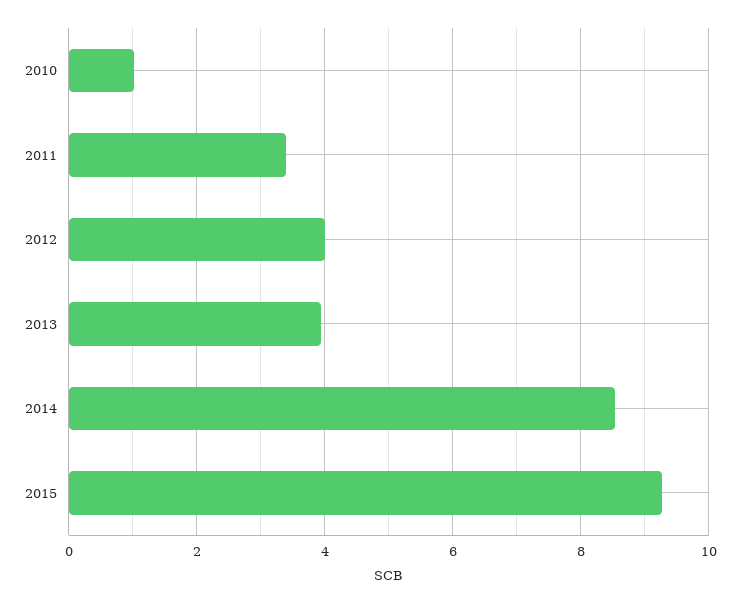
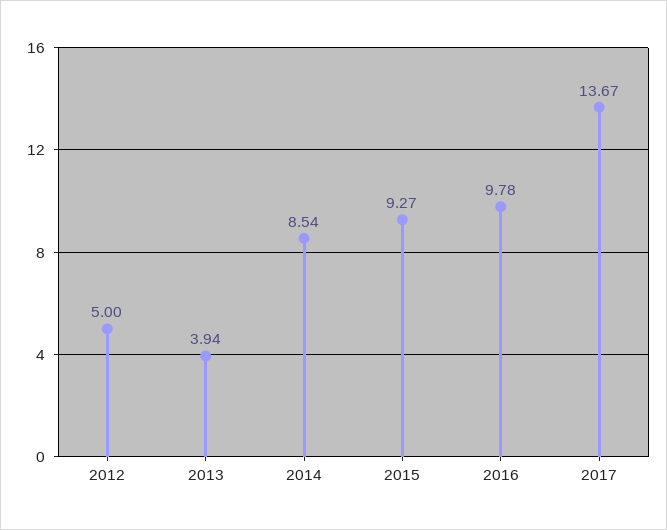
2010: 1 -> none
2011: 3.4 -> none
2012: 4 -> 5
2016: none -> 9.78
2017: none -> 13.67

